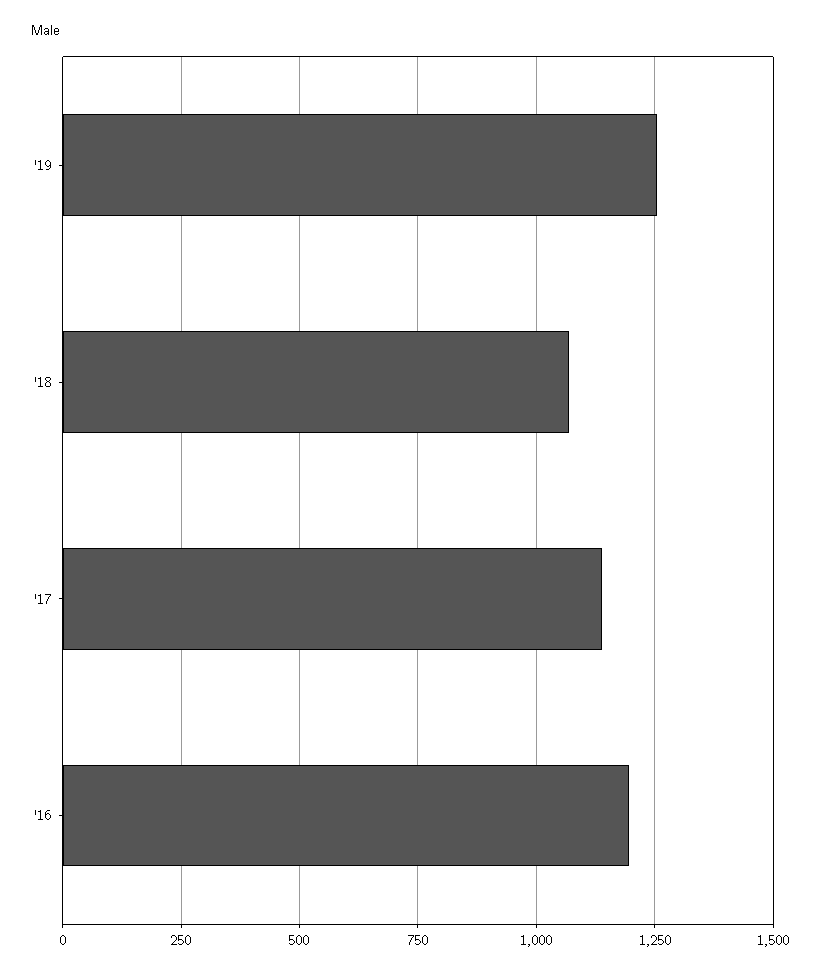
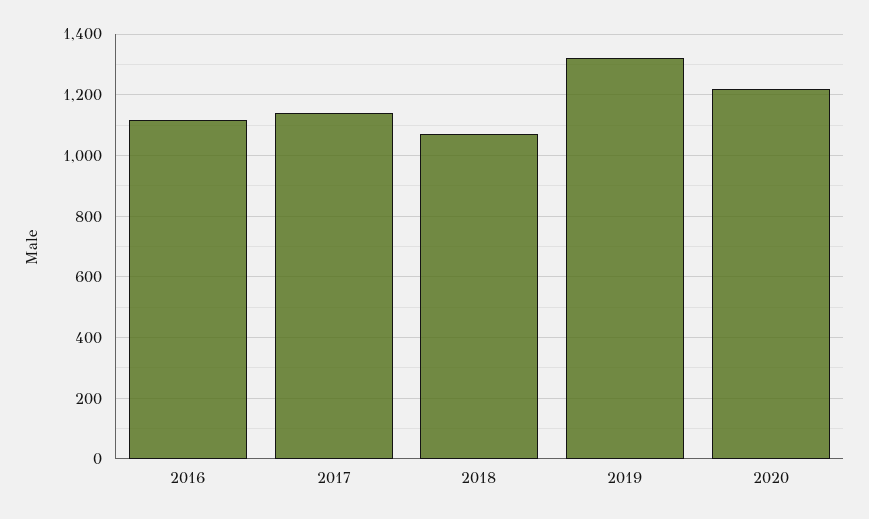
'19: 1250 -> 1320
'16: 1200 -> 1120
2020: none -> 1220

